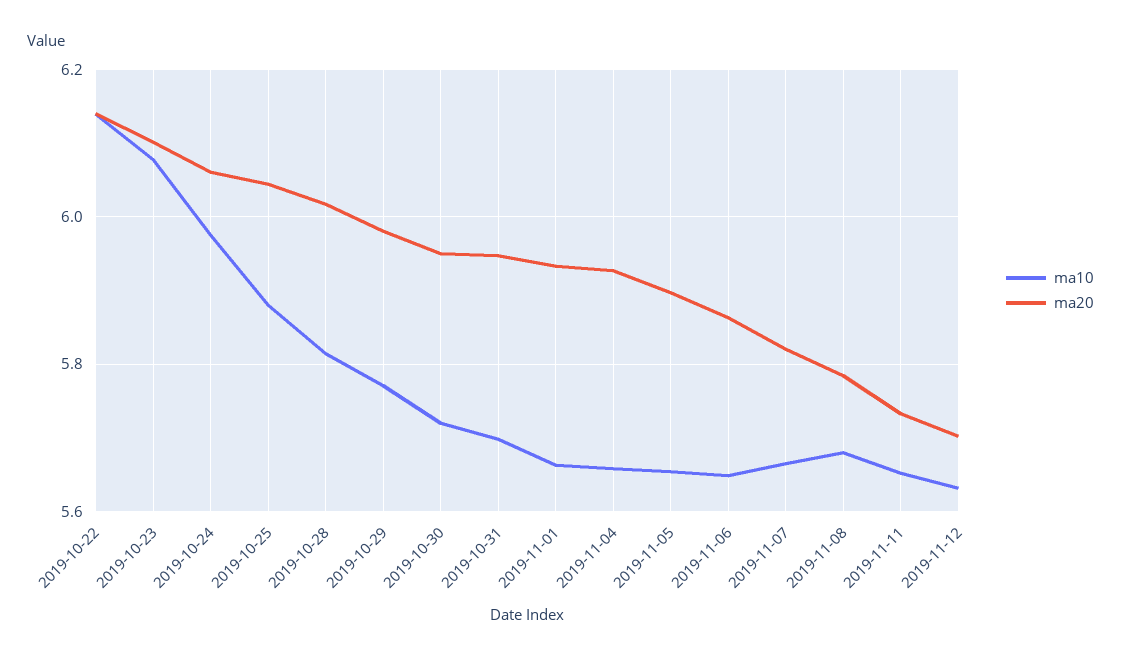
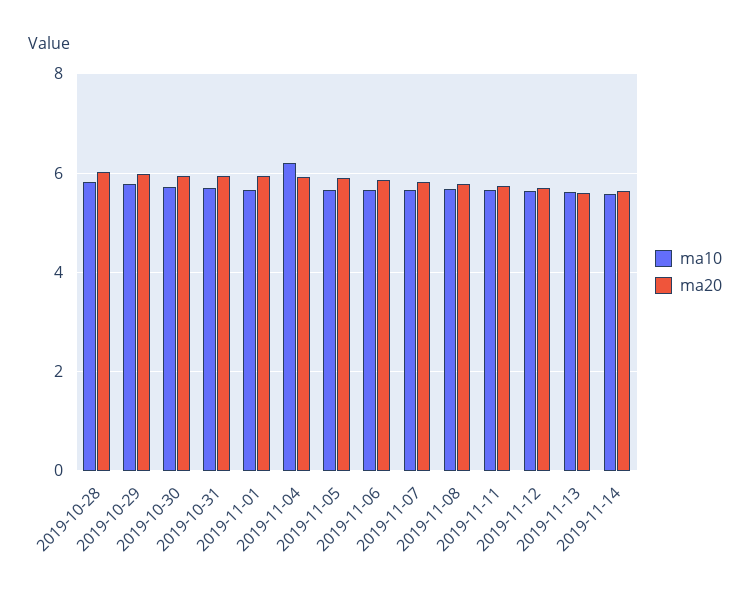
ma10, 2019-10-22: 6.14 -> none
ma20, 2019-10-22: 6.14 -> none
ma10, 2019-10-23: 6.08 -> none
ma20, 2019-10-23: 6.1 -> none
ma10, 2019-10-24: 5.98 -> none
ma20, 2019-10-24: 6.06 -> none
ma10, 2019-10-25: 5.88 -> none
ma20, 2019-10-25: 6.04 -> none
ma10, 2019-11-04: 5.66 -> 6.2
ma10, 2019-11-13: none -> 5.6
ma20, 2019-11-13: none -> 5.6
ma10, 2019-11-14: none -> 5.6
ma20, 2019-11-14: none -> 5.6

